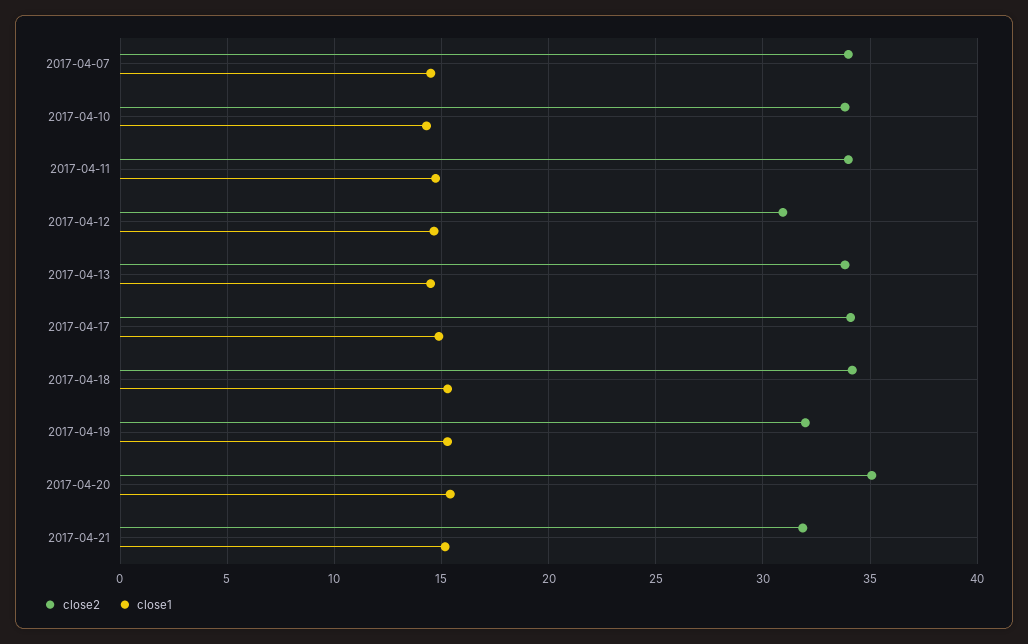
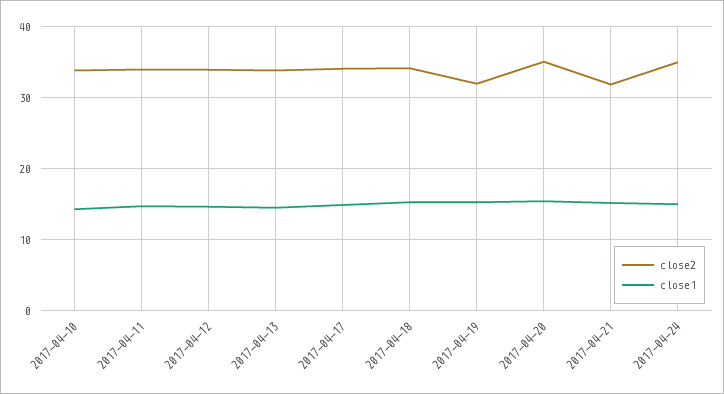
close2, 2017-04-07: 34 -> none
close1, 2017-04-07: 14.5 -> none
close2, 2017-04-12: 31 -> 34
close2, 2017-04-24: none -> 35
close1, 2017-04-24: none -> 15

